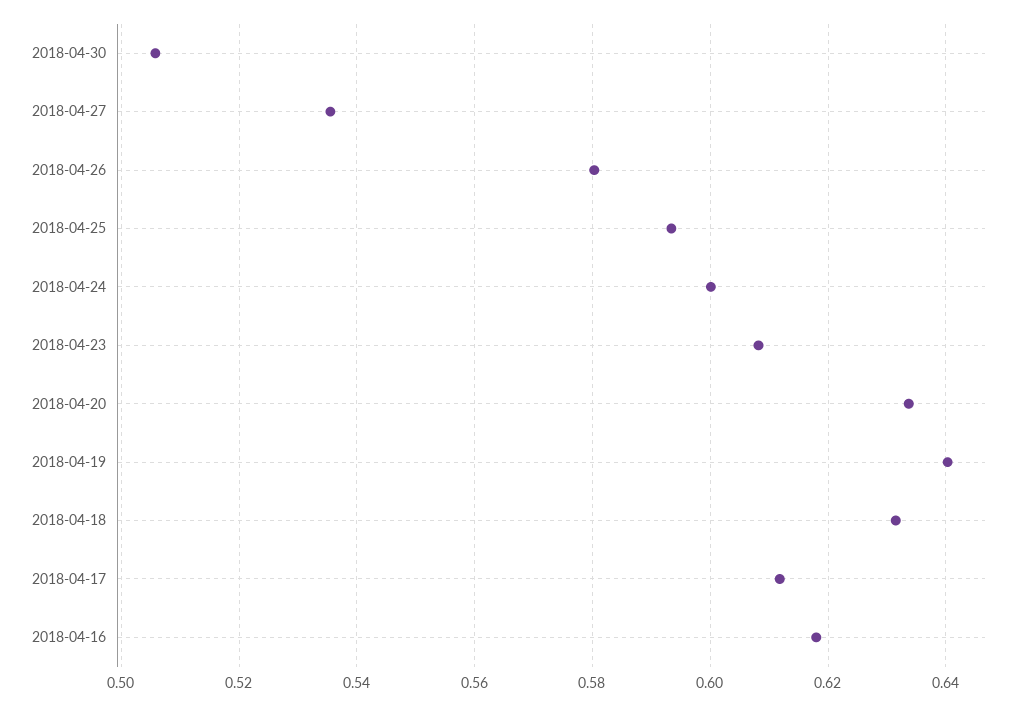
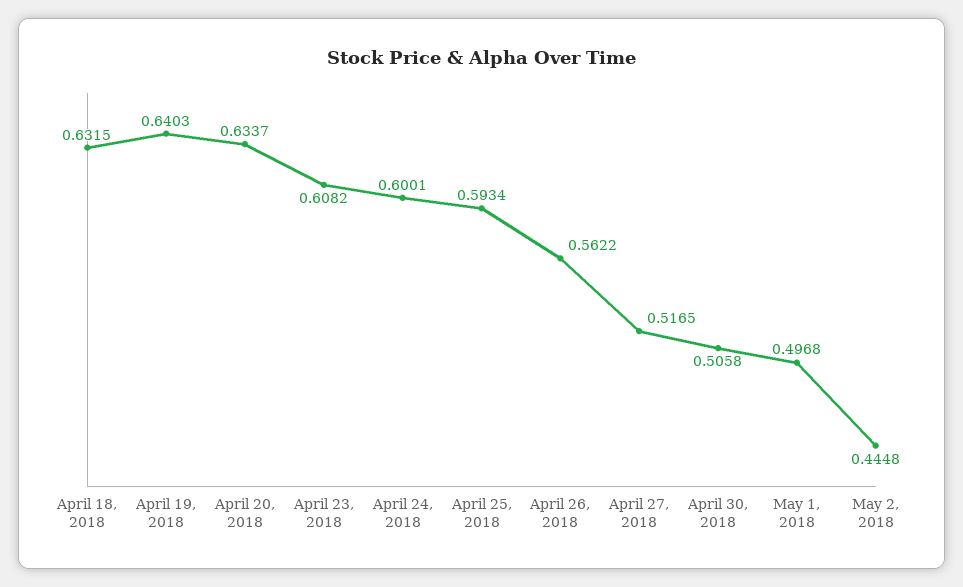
2018-04-27: 0.536 -> 0.5165
2018-04-26: 0.58 -> 0.5622
2018-04-17: 0.612 -> none
2018-04-16: 0.618 -> none
May 1, 2018: none -> 0.4968
May 2, 2018: none -> 0.4448

